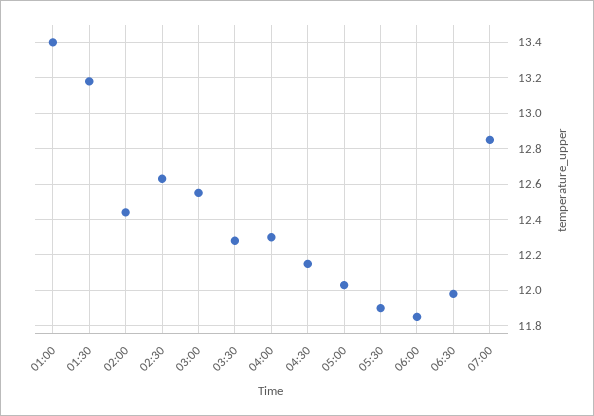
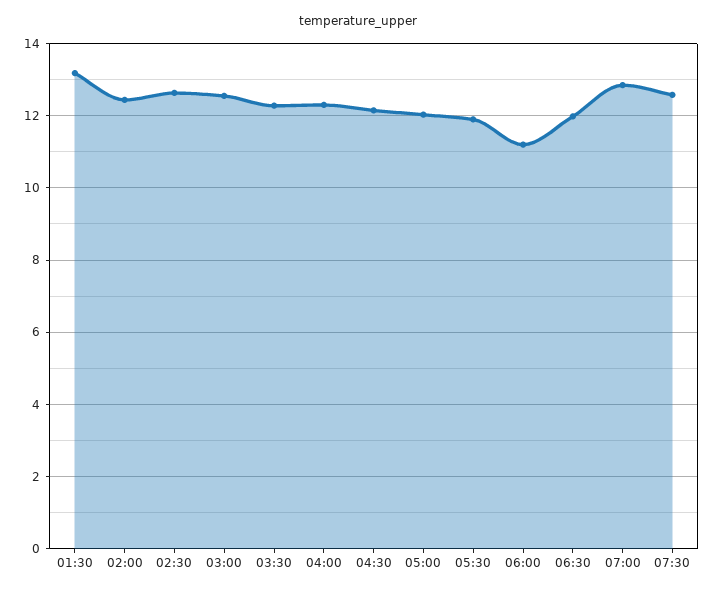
01:00: 13.4 -> none
06:00: 11.85 -> 11.2
07:30: none -> 12.6

